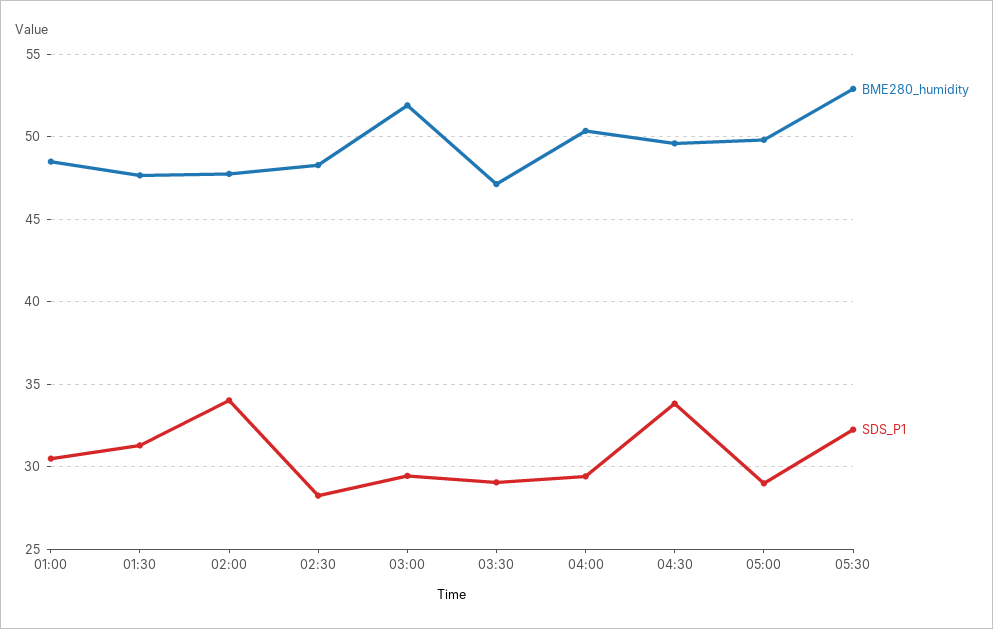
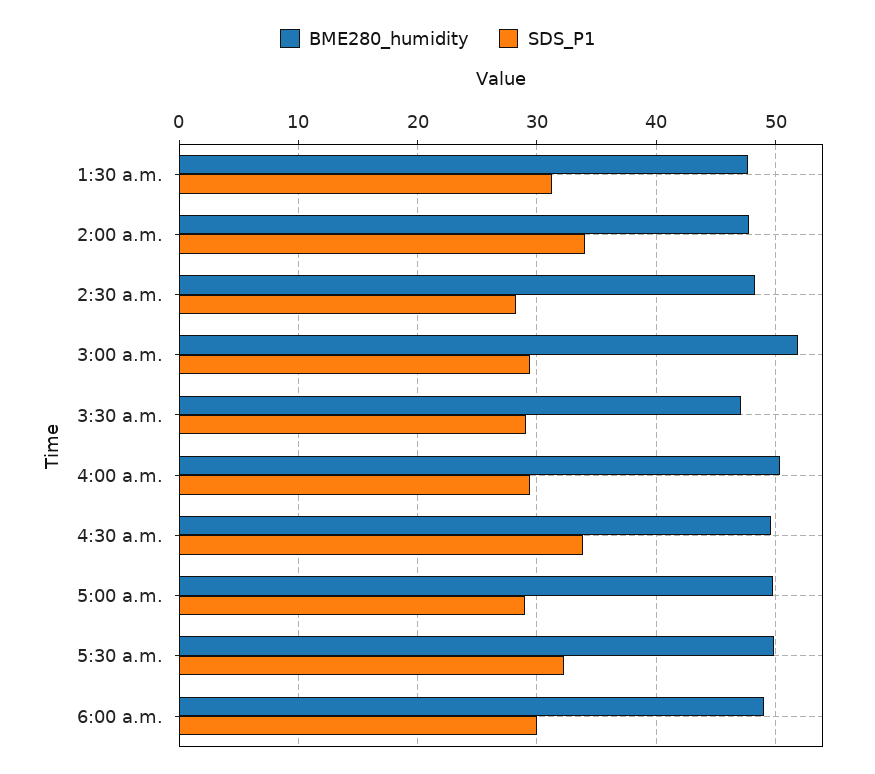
BME280_humidity, 01:00: 48.5 -> none
SDS_P1, 01:00: 30.5 -> none
BME280_humidity, 05:30: 53 -> 50
BME280_humidity, 6:00 a.m.: none -> 49
SDS_P1, 6:00 a.m.: none -> 30

